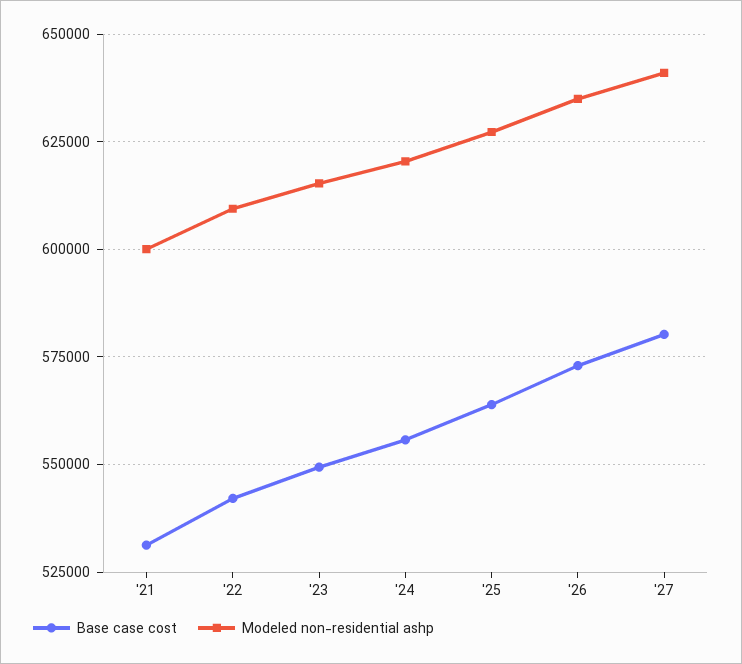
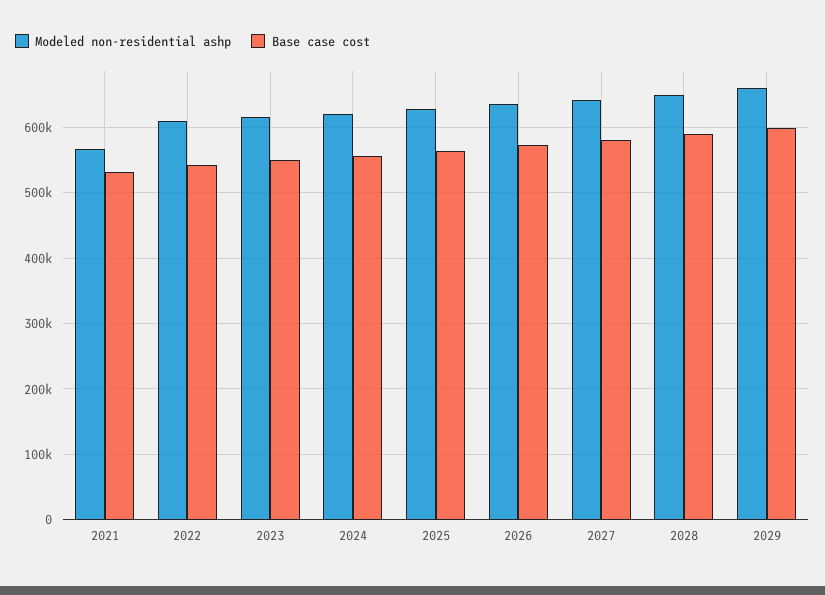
Modeled non-residential ashp, '21: 600000 -> 570000
Modeled non-residential ashp, 2028: none -> 650000
Base case cost, 2028: none -> 590000
Modeled non-residential ashp, 2029: none -> 660000
Base case cost, 2029: none -> 600000

